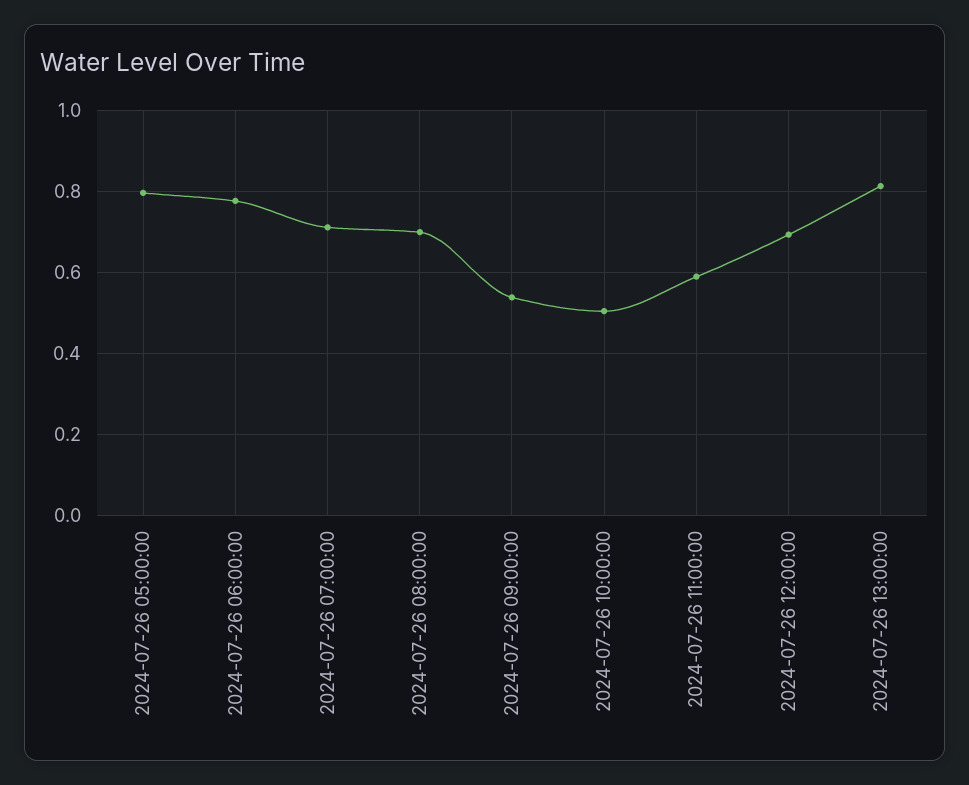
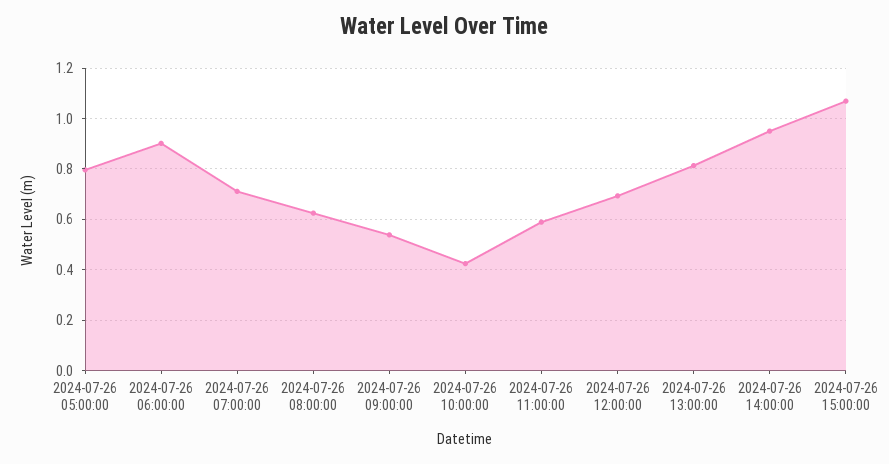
2024-07-26 06:00:00: 0.78 -> 0.9
2024-07-26 08:00:00: 0.7 -> 0.625
2024-07-26 10:00:00: 0.5 -> 0.425
2024-07-26 14:00:00: none -> 0.95
2024-07-26 15:00:00: none -> 1.075

